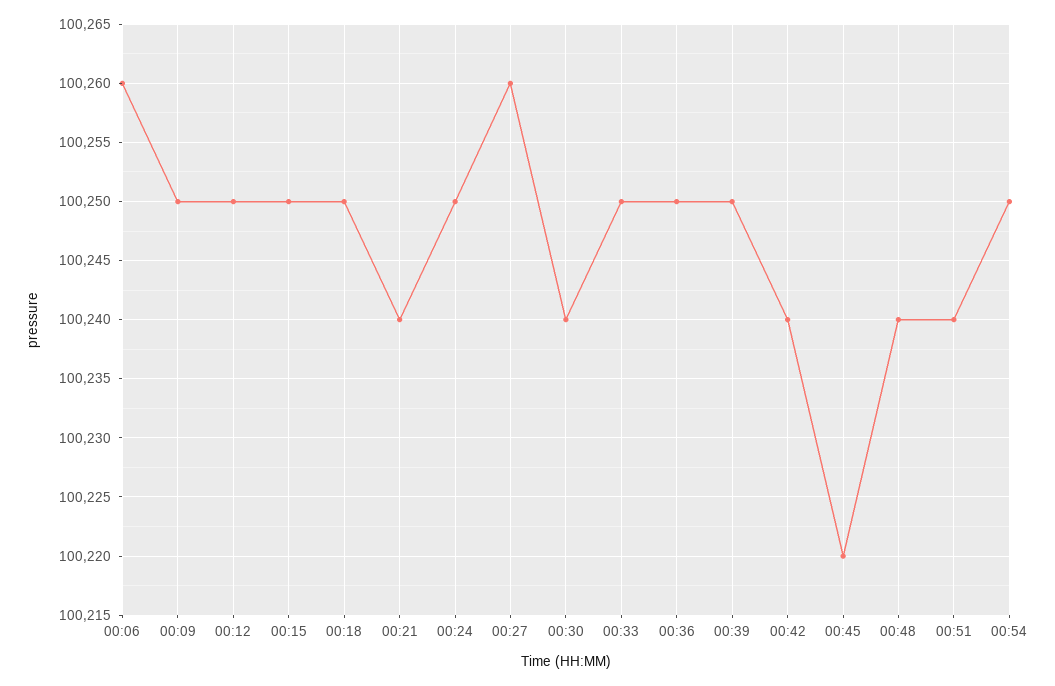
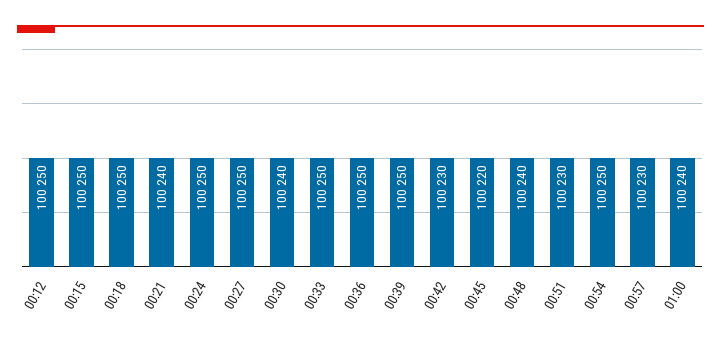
00:06: 100260 -> none
00:09: 100250 -> none
00:27: 100260 -> 100250
00:42: 100240 -> 100230
00:51: 100240 -> 100230
00:57: none -> 100230
01:00: none -> 100240

